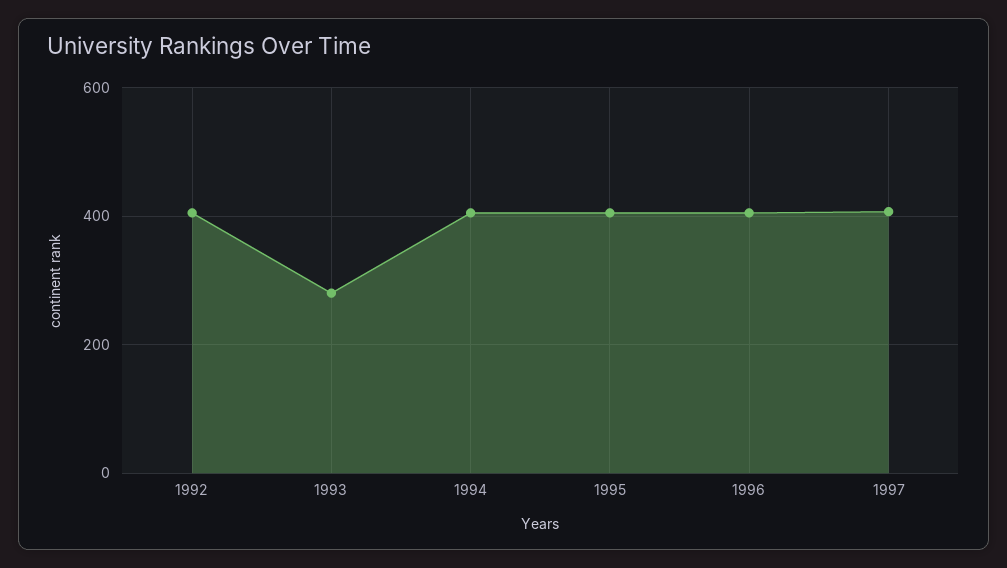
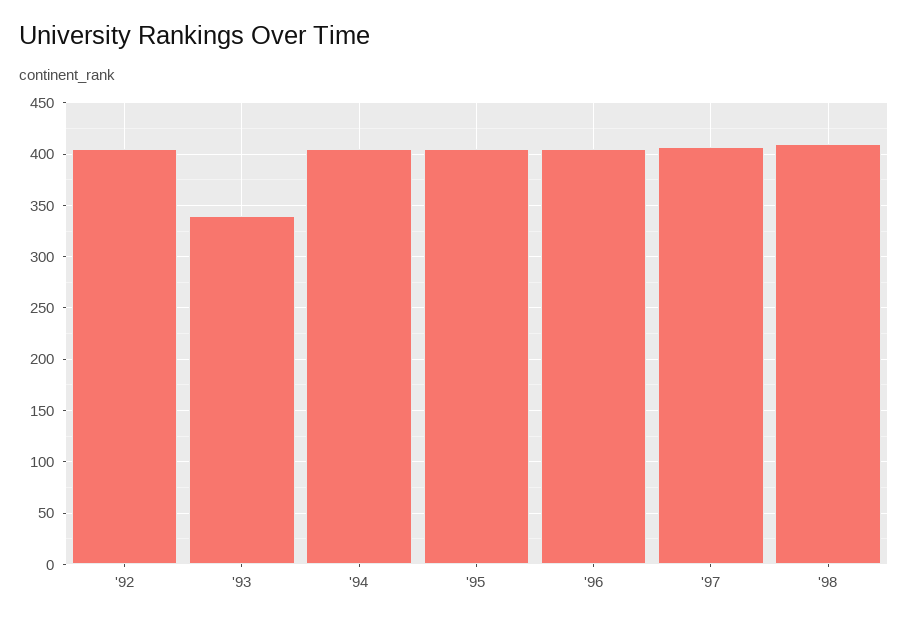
1993: 280 -> 340
'98: none -> 410

